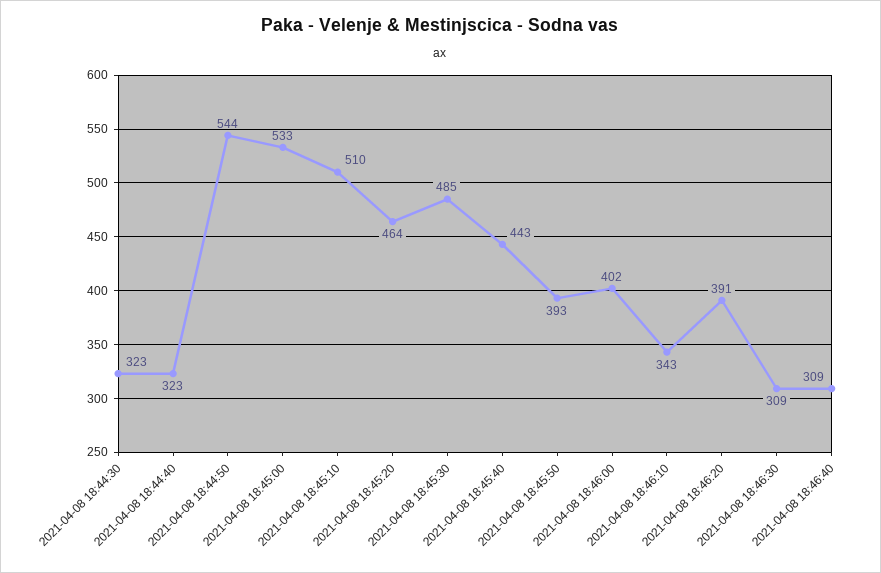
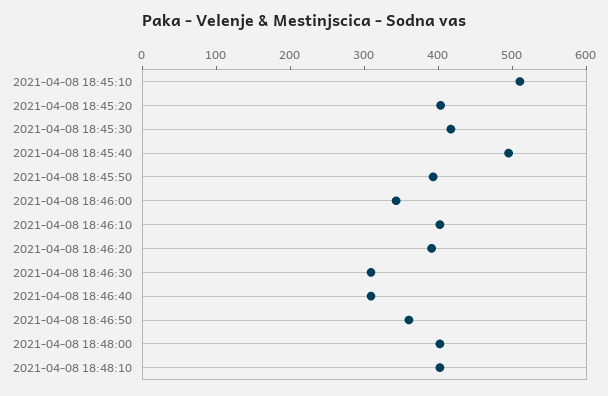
2021-04-08 18:44:30: 323 -> none
2021-04-08 18:44:40: 323 -> none
2021-04-08 18:44:50: 544 -> none
2021-04-08 18:45:00: 533 -> none
2021-04-08 18:45:20: 464 -> 400
2021-04-08 18:45:30: 485 -> 420
2021-04-08 18:45:40: 443 -> 500
2021-04-08 18:46:00: 402 -> 340
2021-04-08 18:46:10: 343 -> 400
2021-04-08 18:46:50: none -> 360
2021-04-08 18:48:00: none -> 400
2021-04-08 18:48:10: none -> 400

